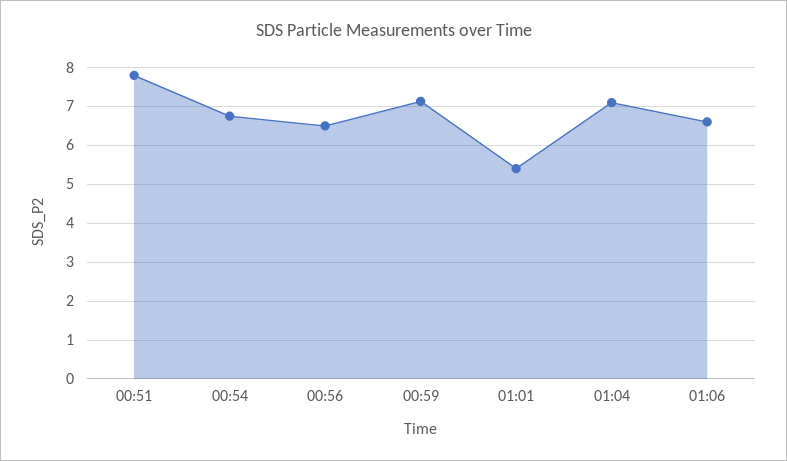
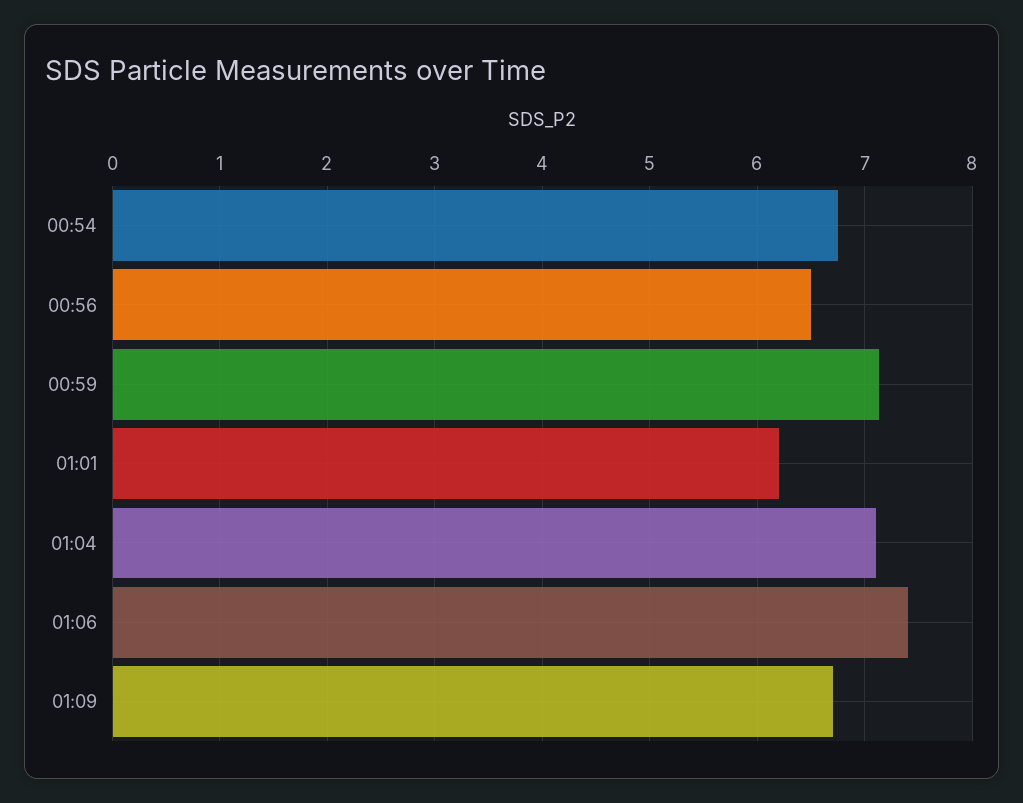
00:51: 7.8 -> none
01:01: 5.4 -> 6.2
01:06: 6.6 -> 7.4
01:09: none -> 6.7

